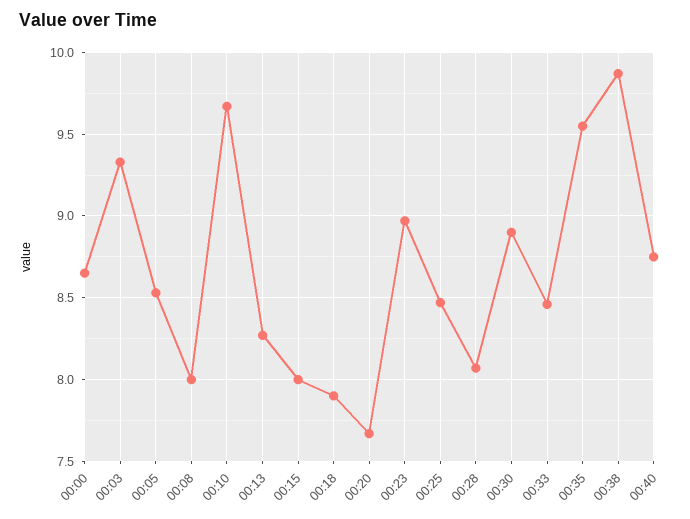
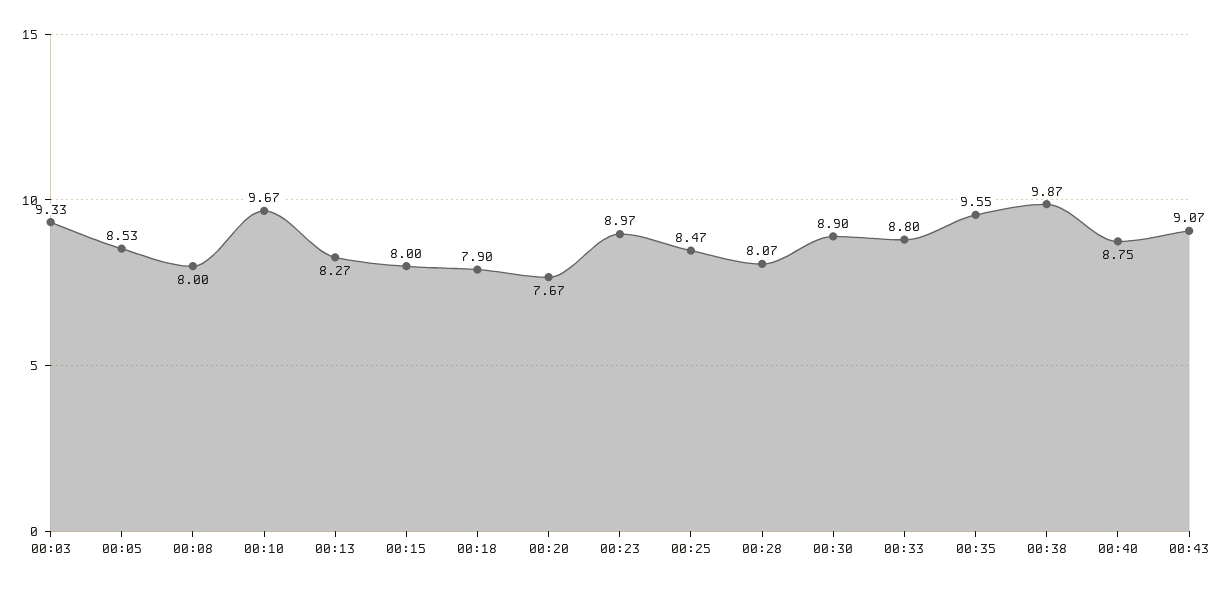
00:00: 8.65 -> none
00:33: 8.45 -> 8.8
00:43: none -> 9.07

